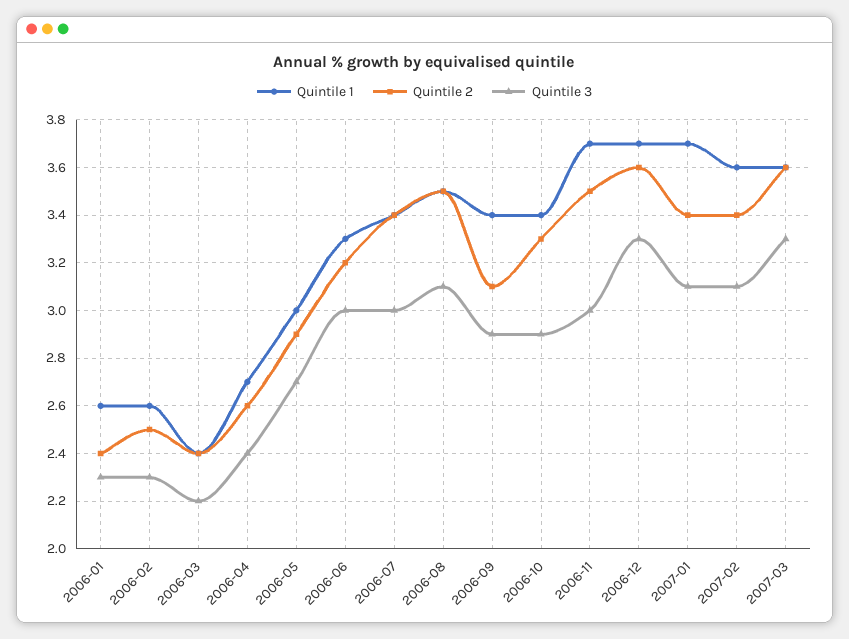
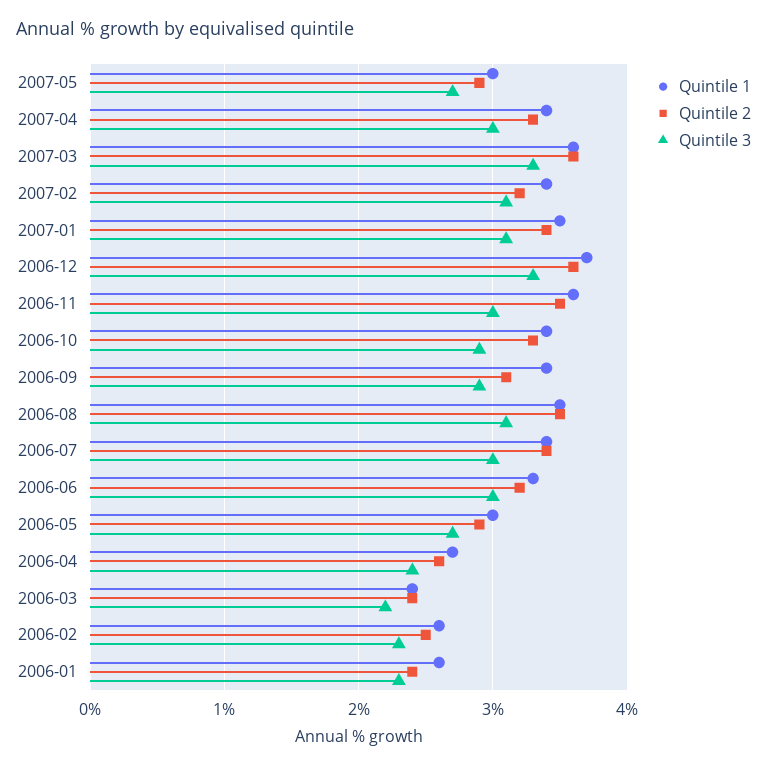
Quintile 1, 2006-11: 3.7 -> 3.6
Quintile 1, 2007-01: 3.7 -> 3.5
Quintile 1, 2007-02: 3.6 -> 3.4
Quintile 2, 2007-02: 3.4 -> 3.2
Quintile 1, 2007-05: none -> 3
Quintile 2, 2007-05: none -> 2.9
Quintile 3, 2007-05: none -> 2.7
Quintile 1, 2007-04: none -> 3.4
Quintile 2, 2007-04: none -> 3.3
Quintile 3, 2007-04: none -> 3

